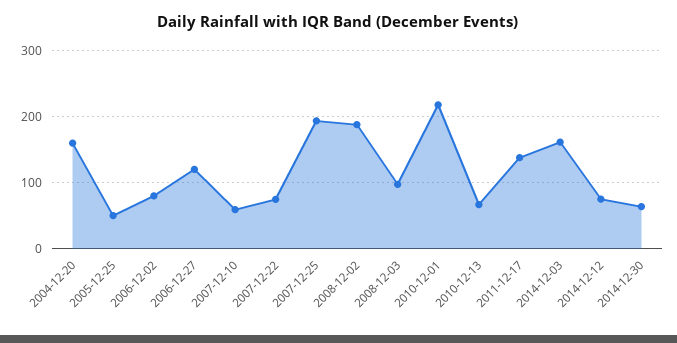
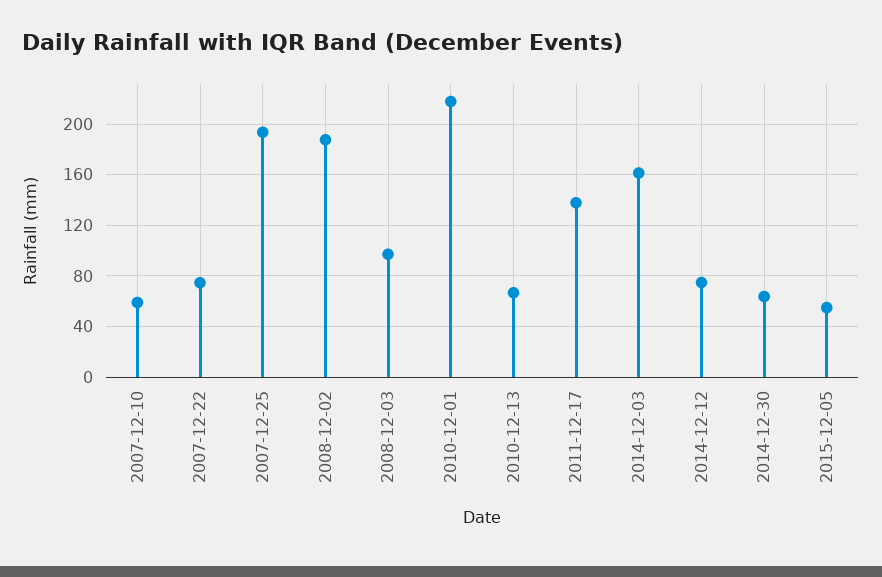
2004-12-20: 160 -> none
2005-12-25: 50 -> none
2006-12-02: 80 -> none
2006-12-27: 120 -> none
2015-12-05: none -> 55

